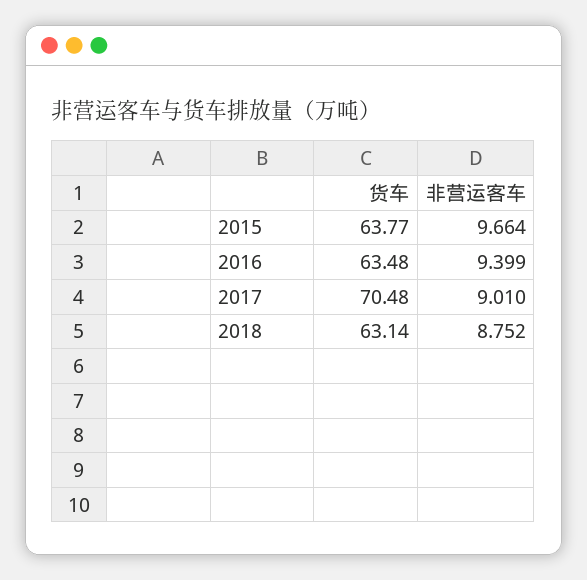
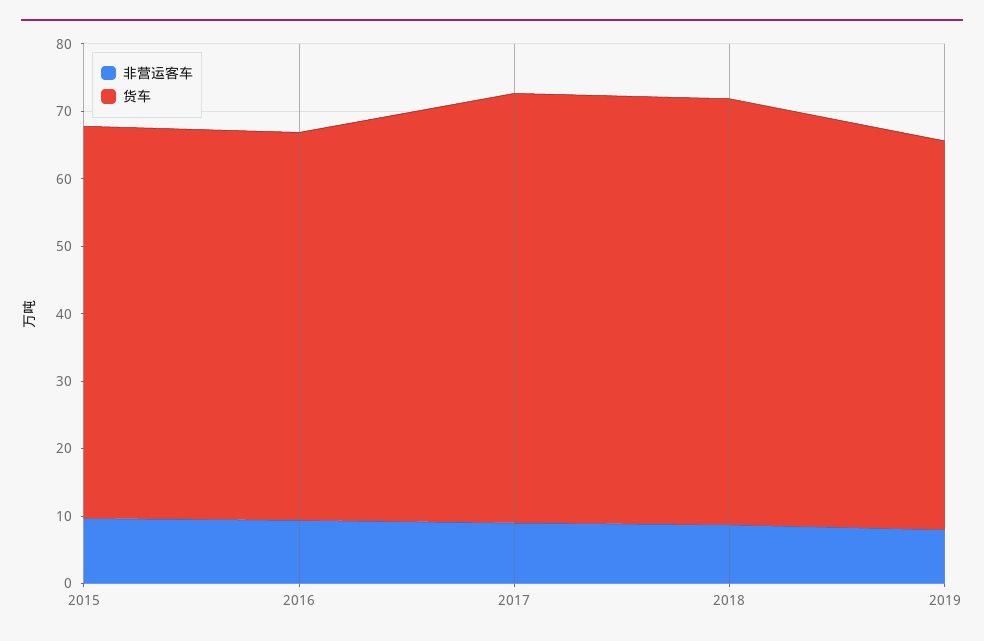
货车, 2015: 63.77 -> 58
货车, 2016: 63.48 -> 58
货车, 2017: 70.48 -> 64
非营运客车, 2019: none -> 8
货车, 2019: none -> 58

